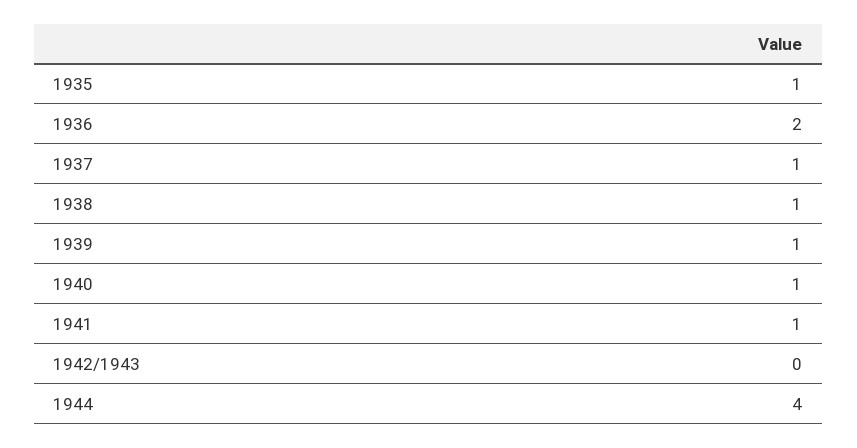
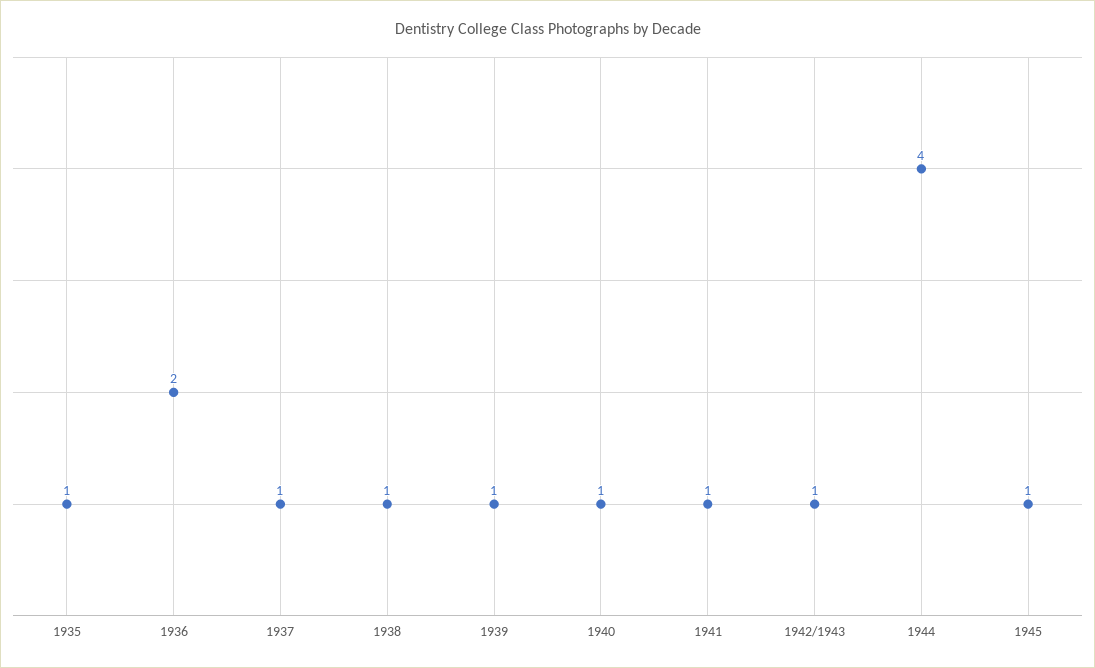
1942/1943: 0 -> 1
1945: none -> 1

